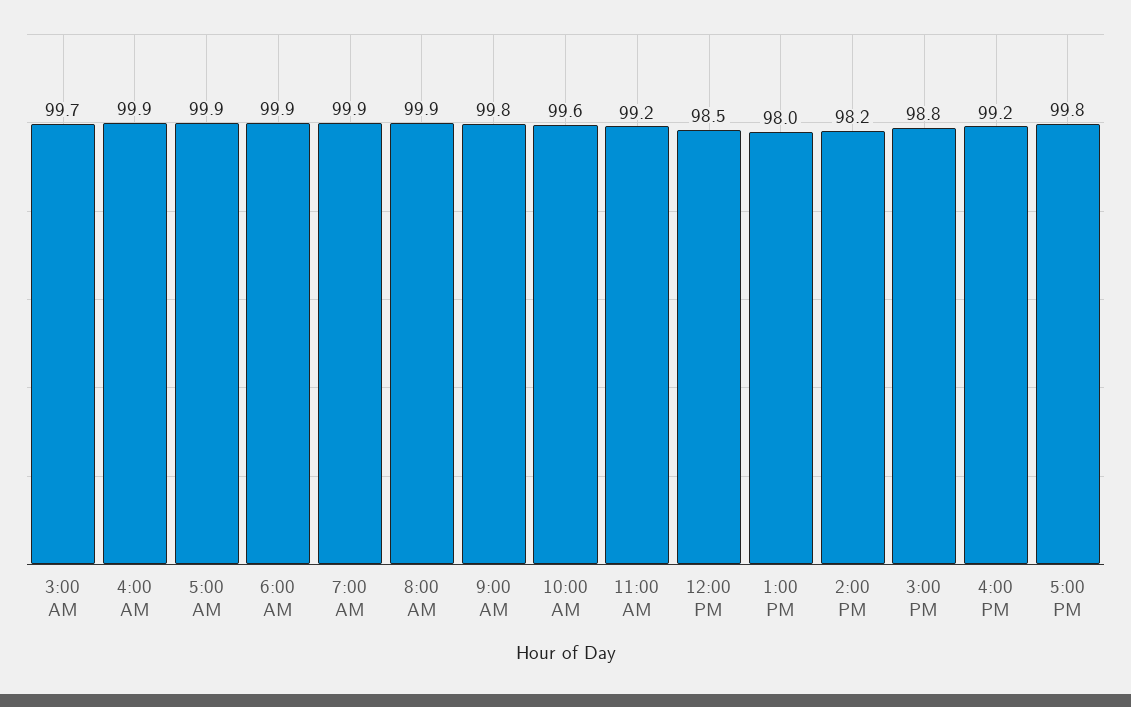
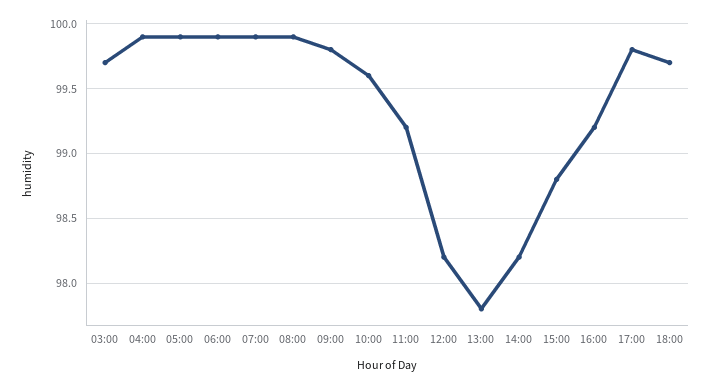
12:00 PM: 98.5 -> 98.2
1:00 PM: 98 -> 97.8
18:00: none -> 99.7

